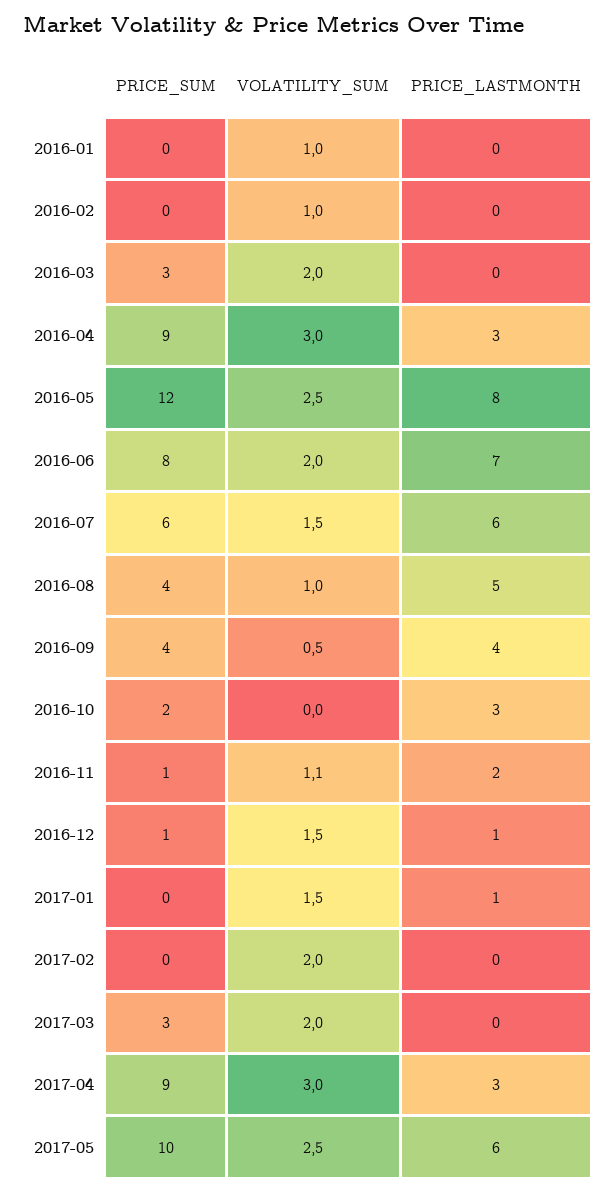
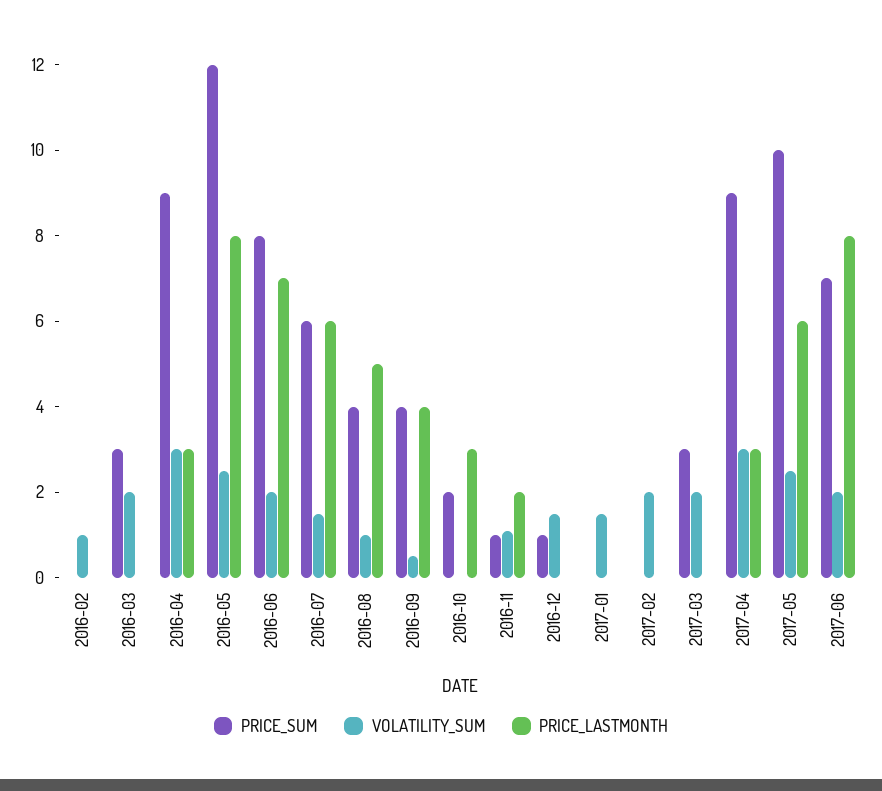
PRICE_SUM, 2016-01: 0 -> none
VOLATILITY_SUM, 2016-01: 1 -> none
PRICE_LASTMONTH, 2016-01: 0 -> none
PRICE_LASTMONTH, 2016-12: 1 -> 0
PRICE_LASTMONTH, 2017-01: 1 -> 0
PRICE_SUM, 2017-06: none -> 7
VOLATILITY_SUM, 2017-06: none -> 2
PRICE_LASTMONTH, 2017-06: none -> 8

